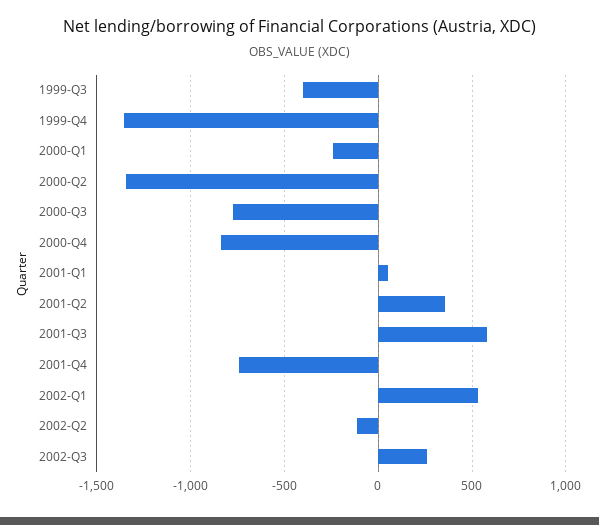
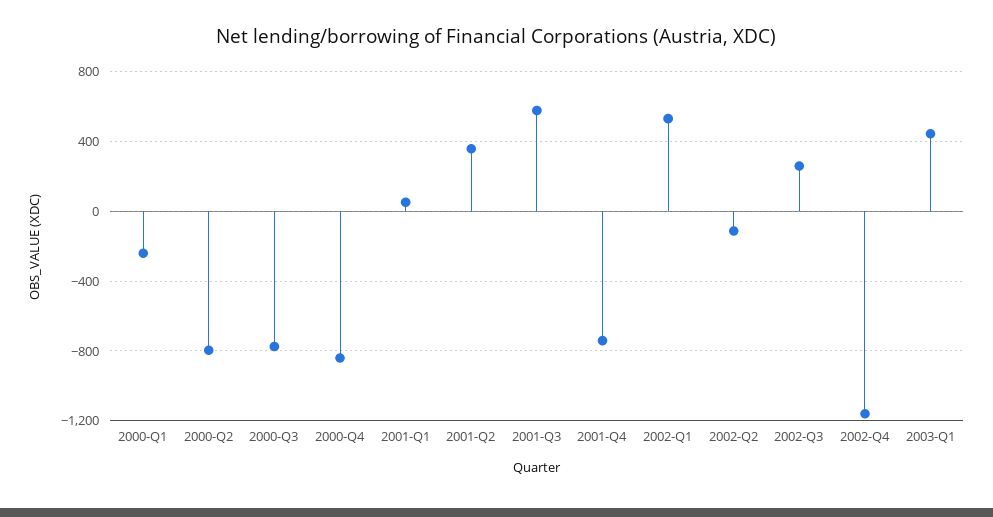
1999-Q3: -400 -> none
1999-Q4: -1350 -> none
2000-Q2: -1350 -> -800
2002-Q4: none -> -1150
2003-Q1: none -> 450

